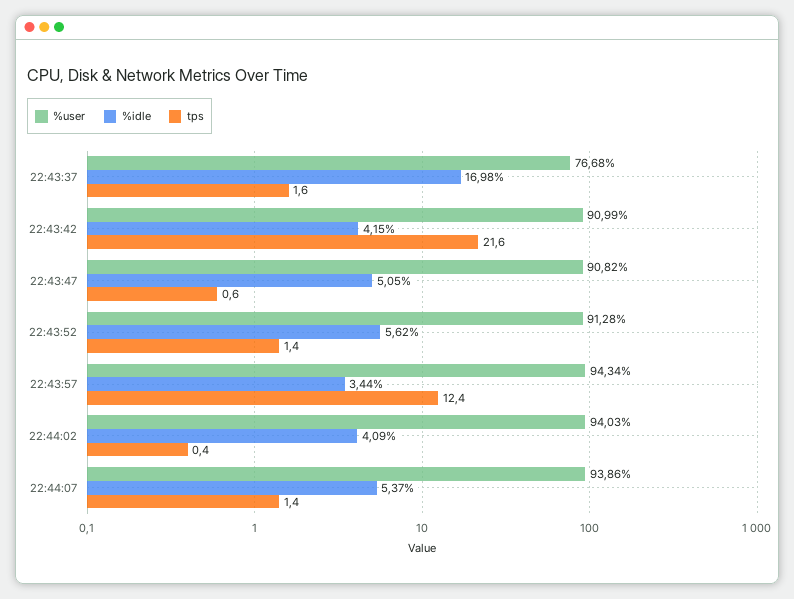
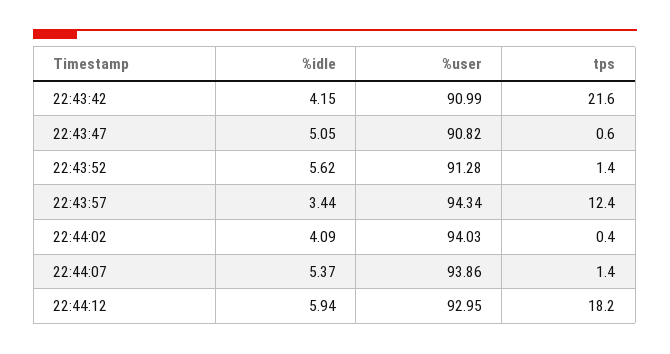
%user, 22:43:37: 76.68 -> none
%idle, 22:43:37: 16.98 -> none
tps, 22:43:37: 1.6 -> none
%idle, 22:44:12: none -> 5.94
%user, 22:44:12: none -> 92.95
tps, 22:44:12: none -> 18.2

